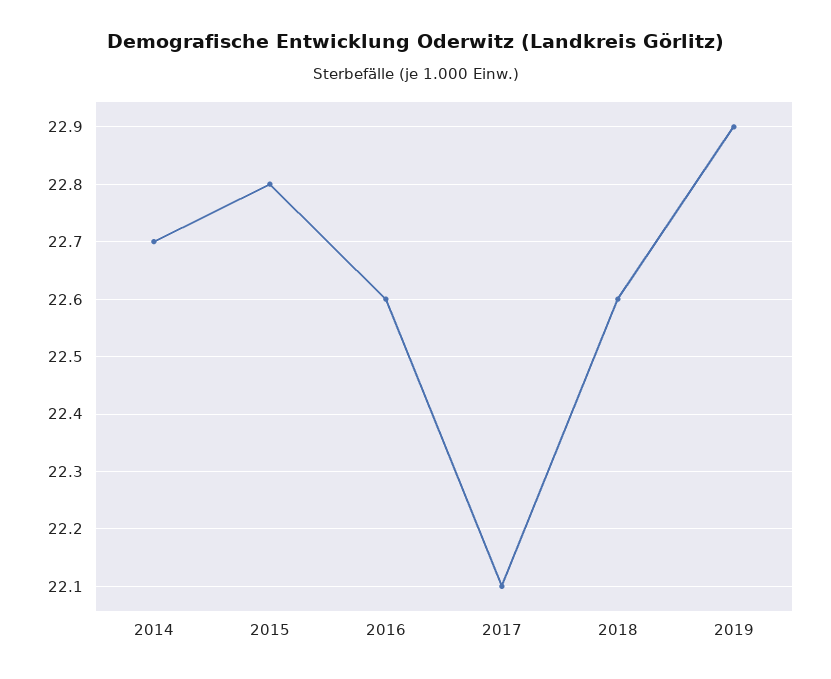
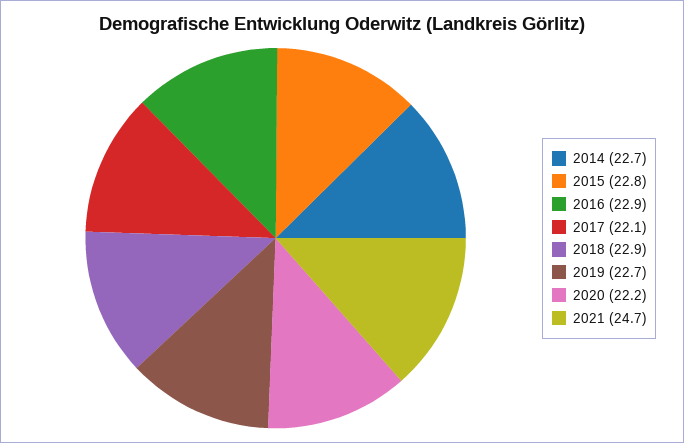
2016: 22.6 -> 22.9
2018: 22.6 -> 22.9
2019: 22.9 -> 22.7
2020: none -> 22.2
2021: none -> 24.7

